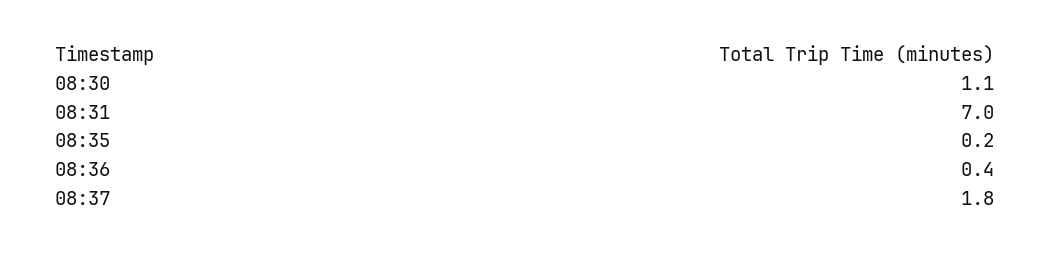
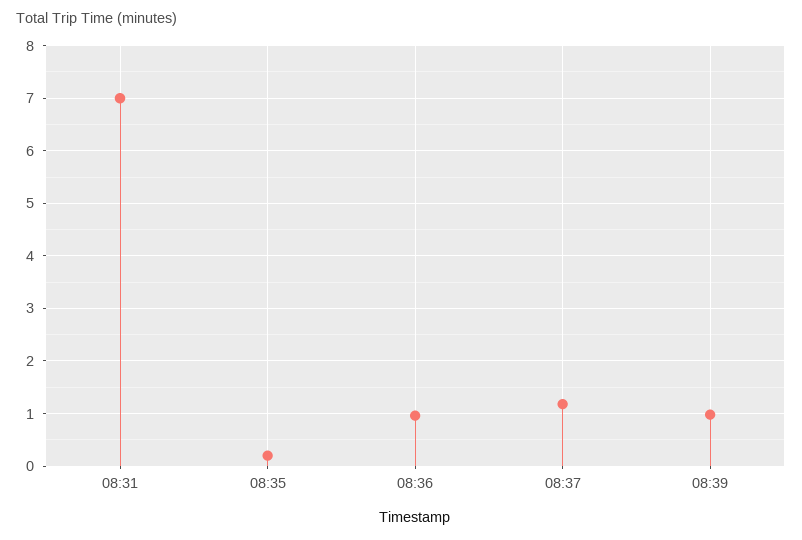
08:30: 1.1 -> none
08:36: 0.4 -> 1
08:37: 1.8 -> 1.2
08:39: none -> 1

